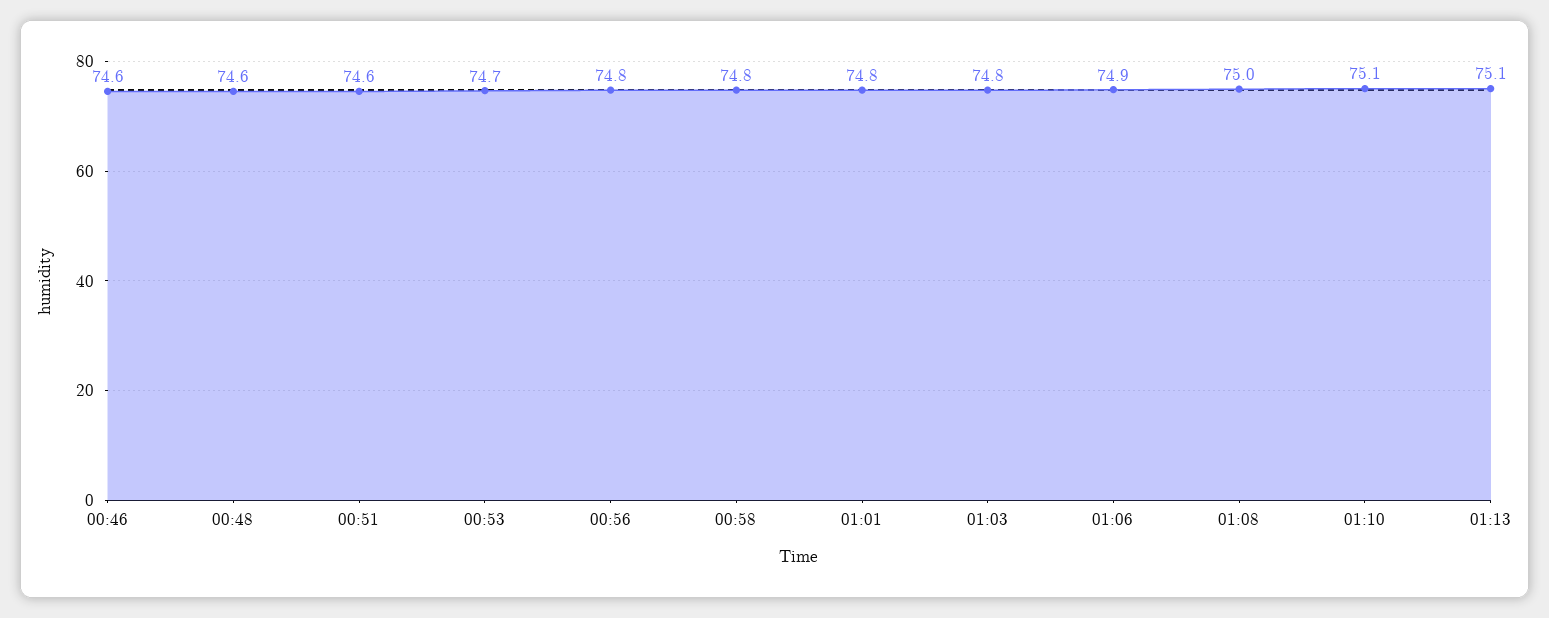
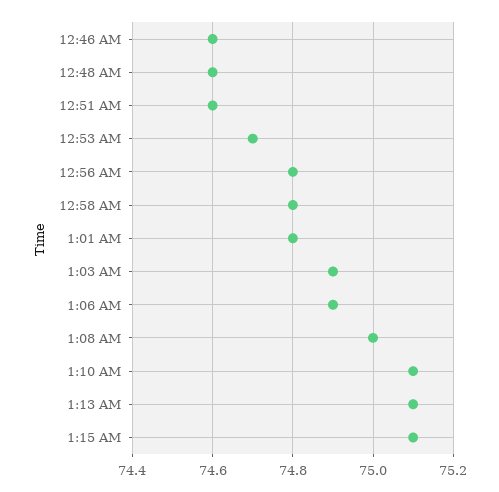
01:03: 74.8 -> 74.9
1:15 AM: none -> 75.1

